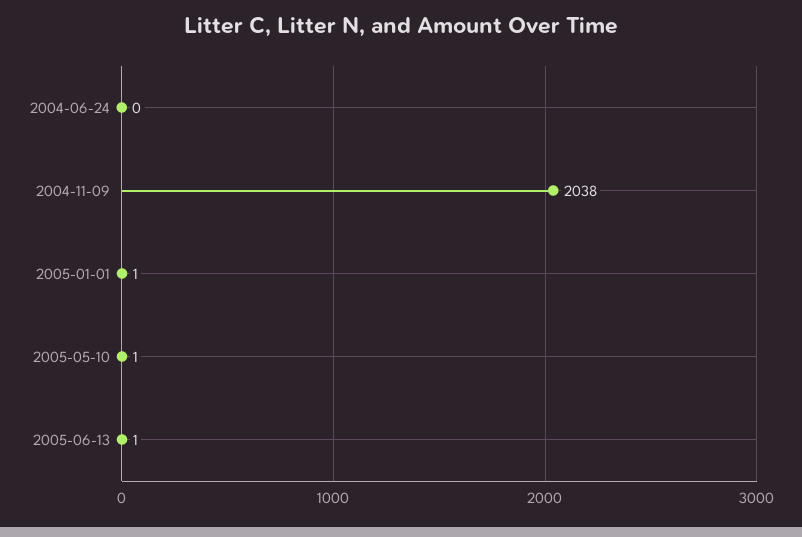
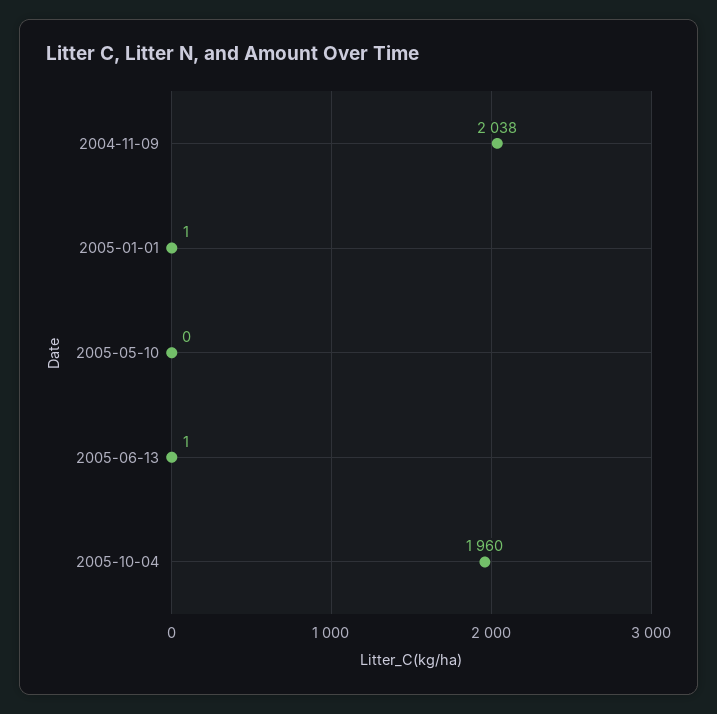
2004-06-24: 0 -> none
2005-05-10: 1 -> 0
2005-10-04: none -> 1960

